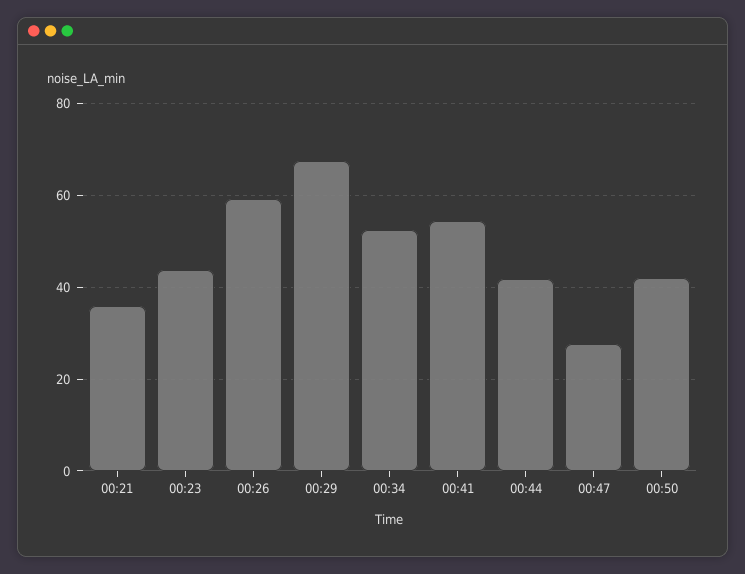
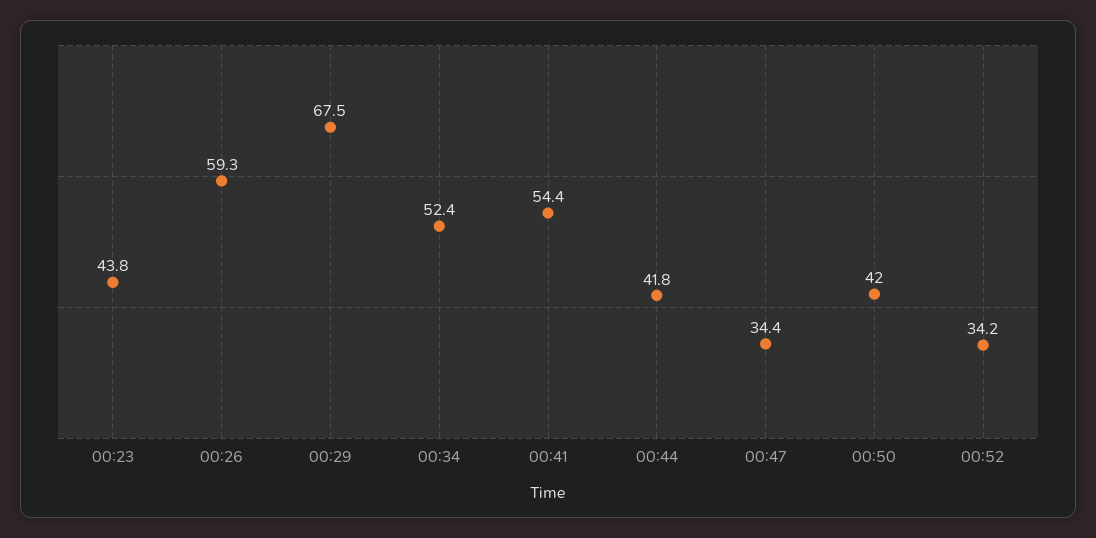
00:21: 36 -> none
00:47: 28 -> 34.4
00:52: none -> 34.2

